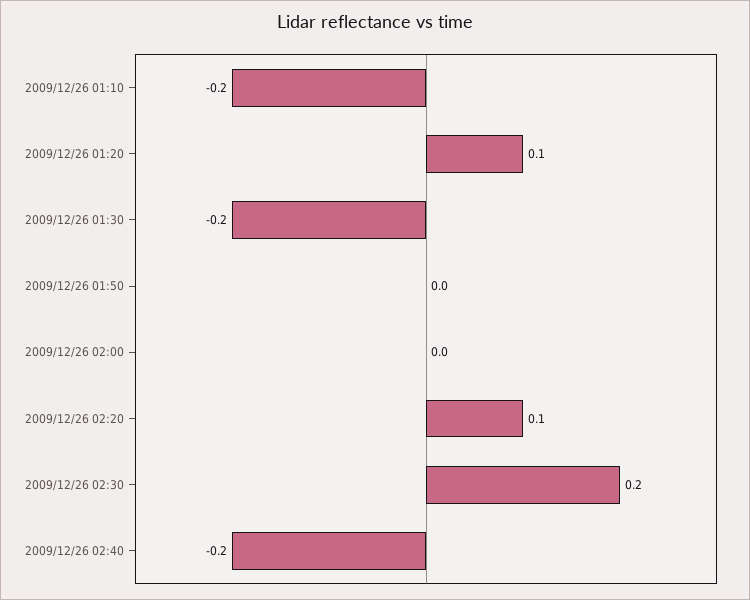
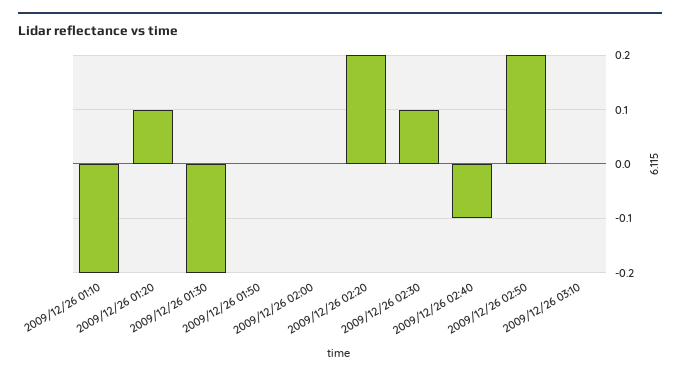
2009/12/26 02:20: 0.1 -> 0.2
2009/12/26 02:30: 0.2 -> 0.1
2009/12/26 02:40: -0.2 -> -0.1
2009/12/26 02:50: none -> 0.2
2009/12/26 03:10: none -> 0

